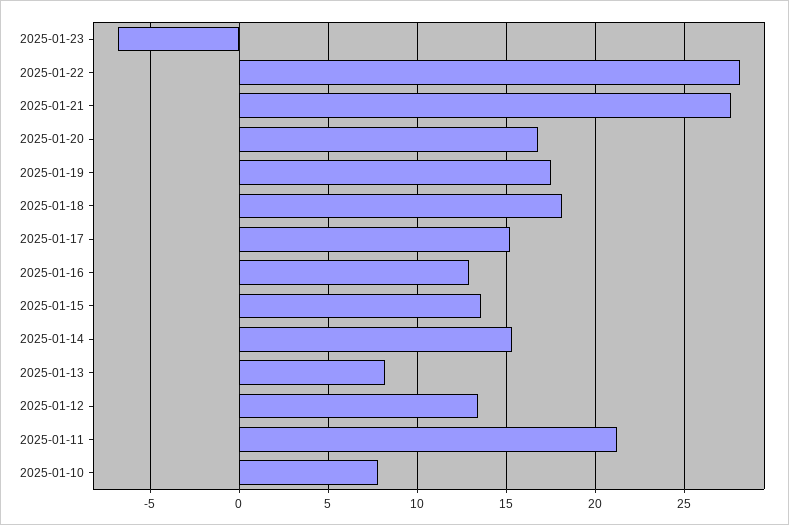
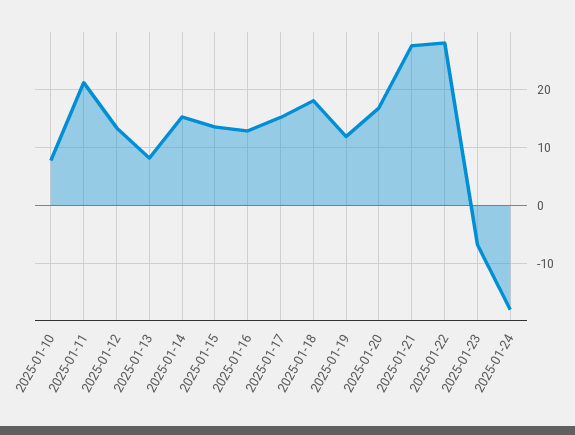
2025-01-19: 17.5 -> 12
2025-01-24: none -> -18

